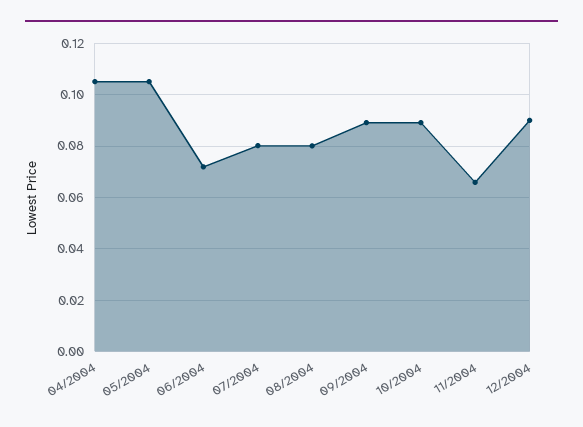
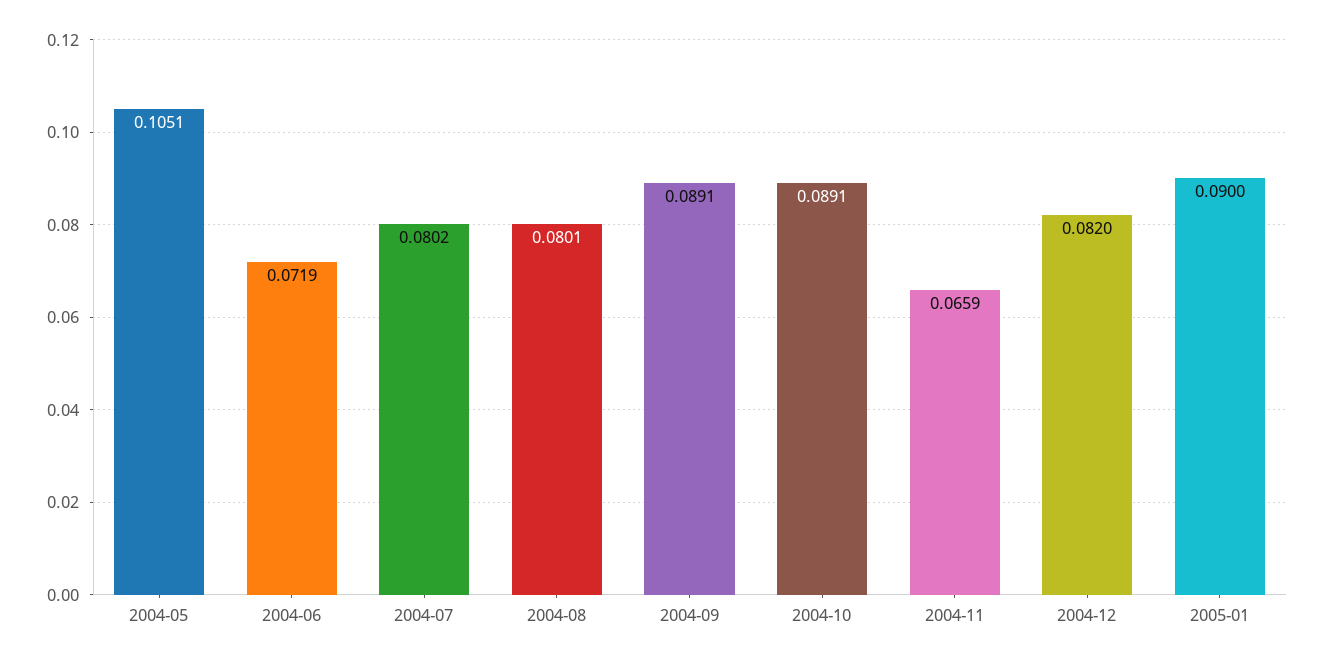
04/2004: 0.105 -> none
12/2004: 0.09 -> 0.082
2005-01: none -> 0.09

